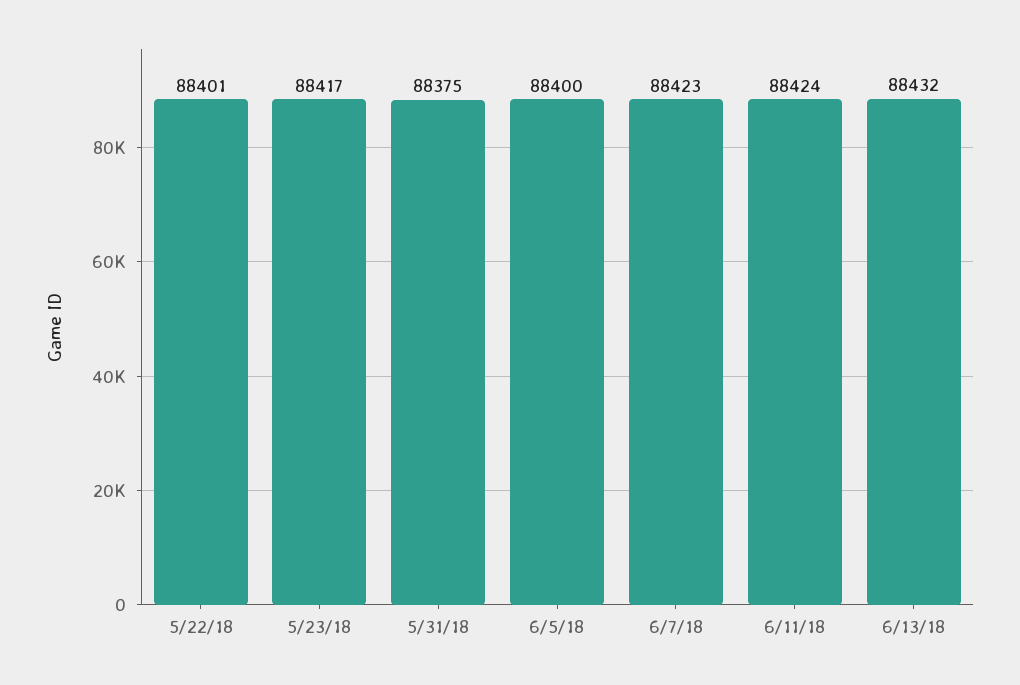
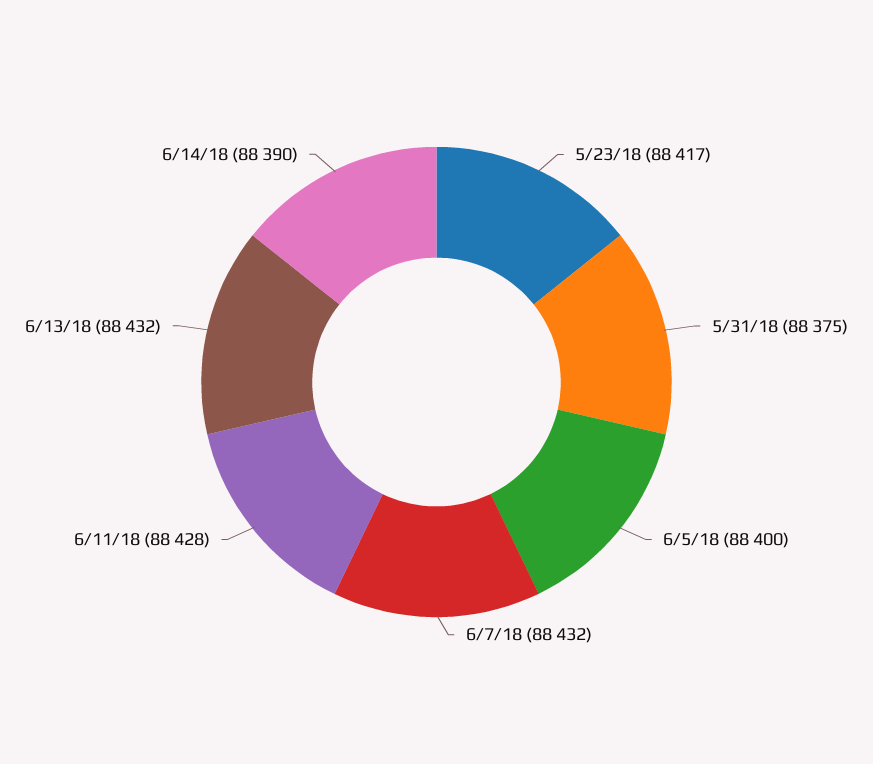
5/22/18: 88401 -> none
6/7/18: 88423 -> 88432
6/11/18: 88424 -> 88428
6/14/18: none -> 88390

